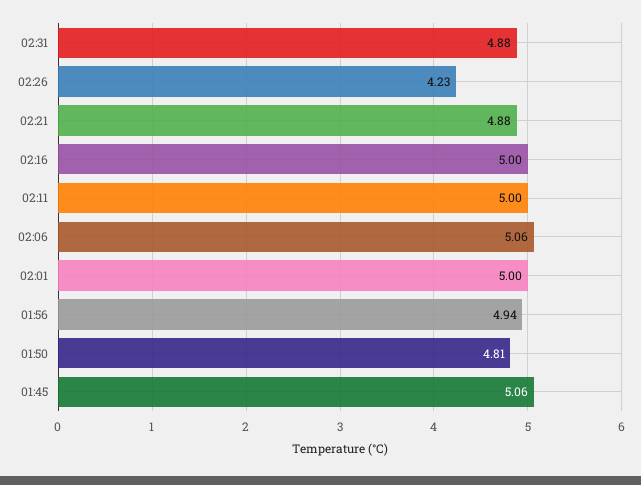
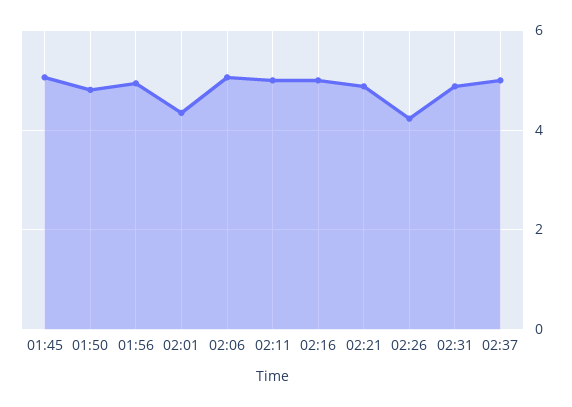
02:01: 5 -> 4.4
02:37: none -> 5

